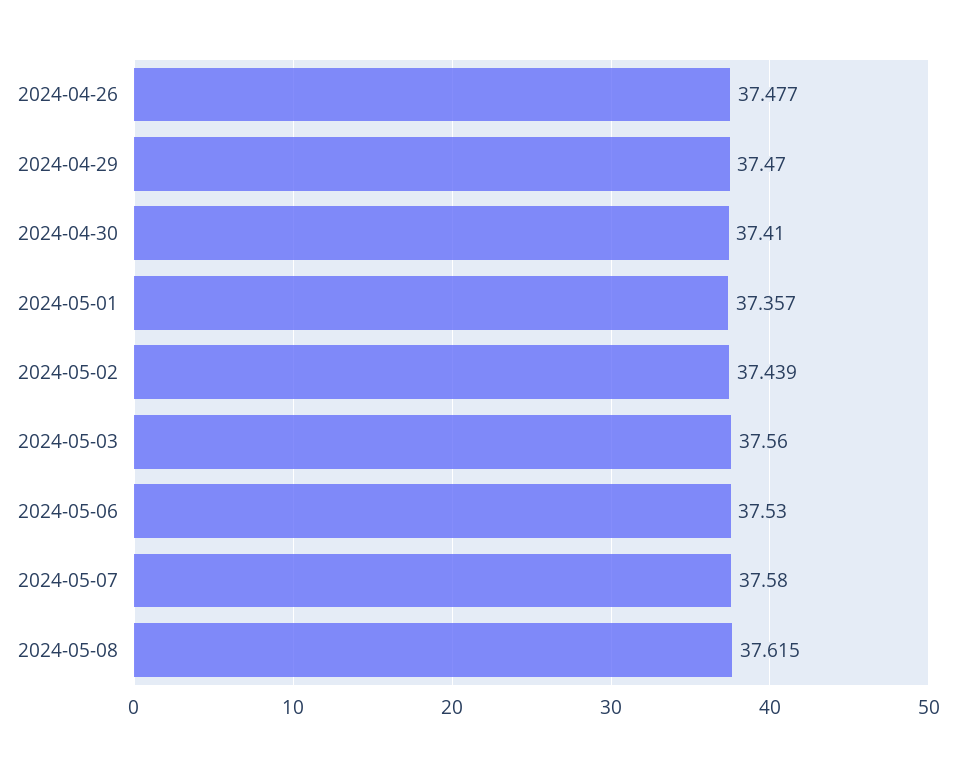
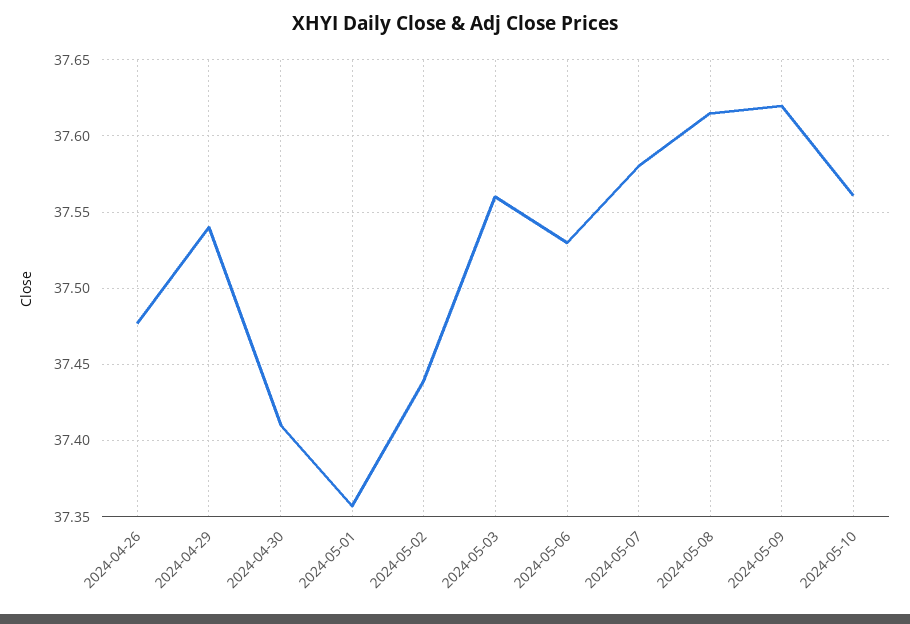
2024-04-29: 37.47 -> 37.54
2024-05-09: none -> 37.62
2024-05-10: none -> 37.56

